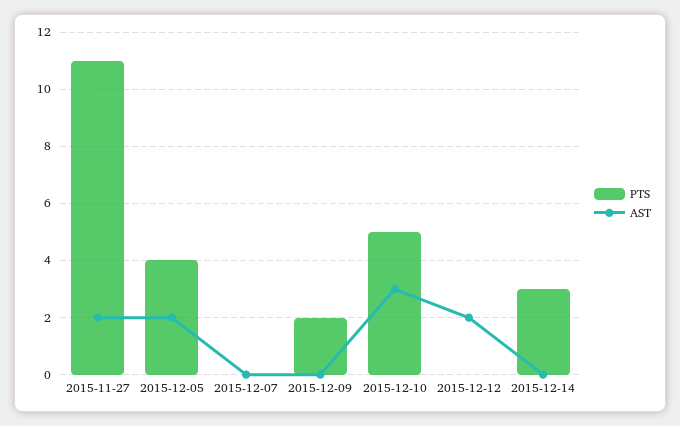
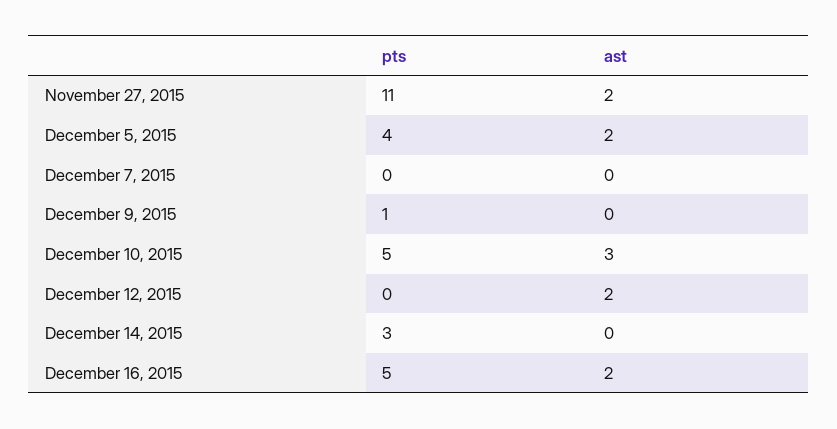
PTS, 2015-12-09: 2 -> 1
PTS, December 16, 2015: none -> 5
AST, December 16, 2015: none -> 2

